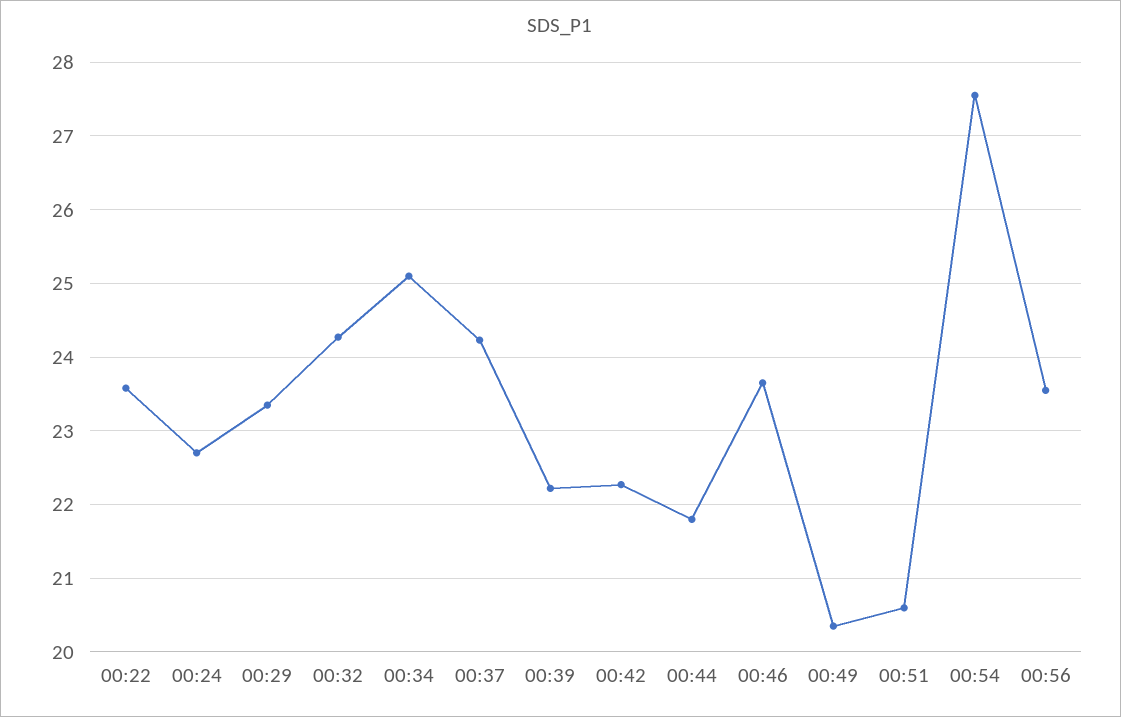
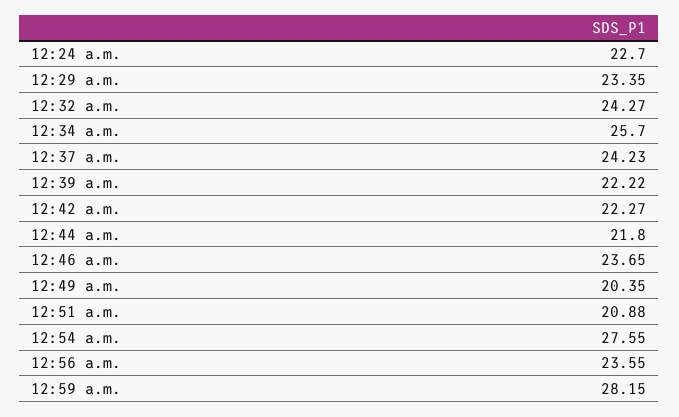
00:22: 23.6 -> none
00:34: 25.1 -> 25.7
00:51: 20.6 -> 20.88
12:59 a.m.: none -> 28.15

